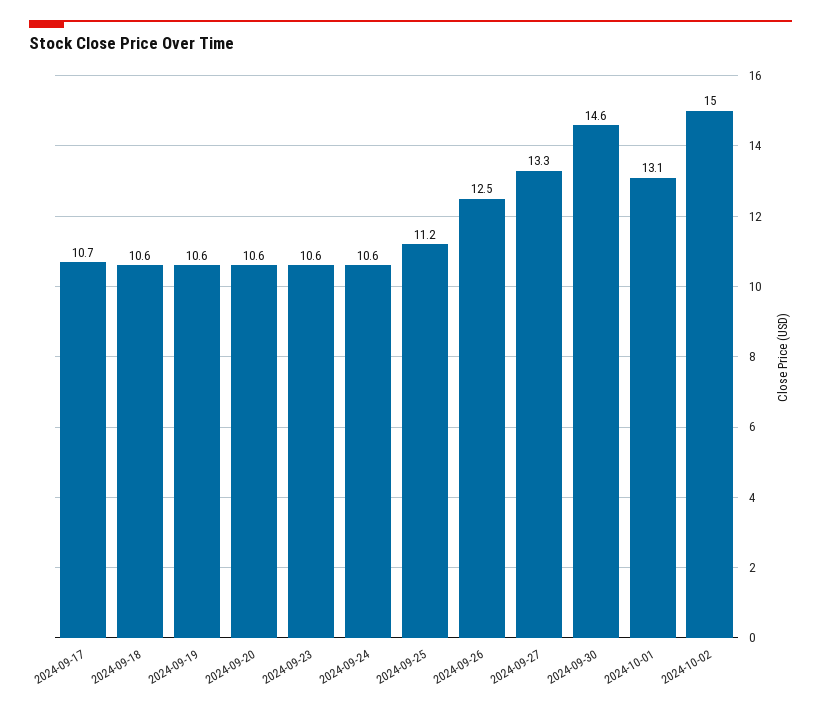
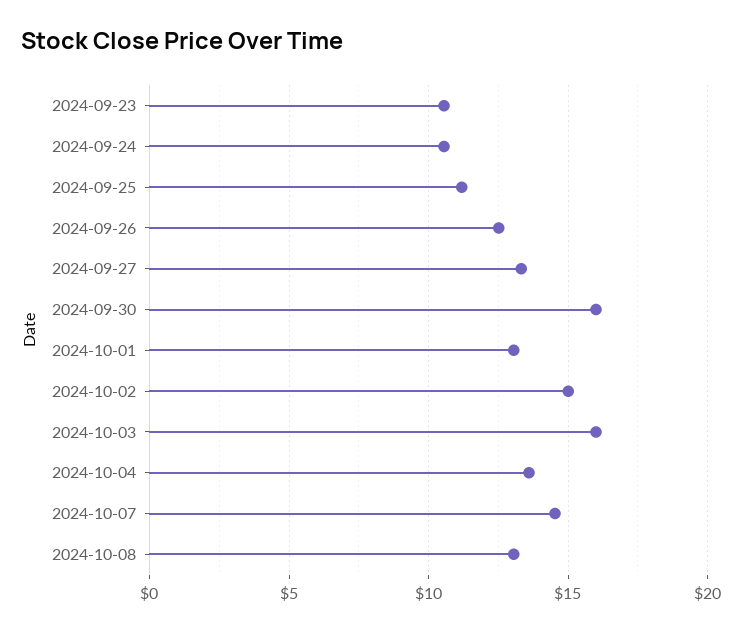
2024-09-17: 10.7 -> none
2024-09-18: 10.6 -> none
2024-09-19: 10.6 -> none
2024-09-20: 10.6 -> none
2024-09-30: 14.6 -> 16
2024-10-03: none -> 16
2024-10-04: none -> 13.5
2024-10-07: none -> 14.5
2024-10-08: none -> 13

